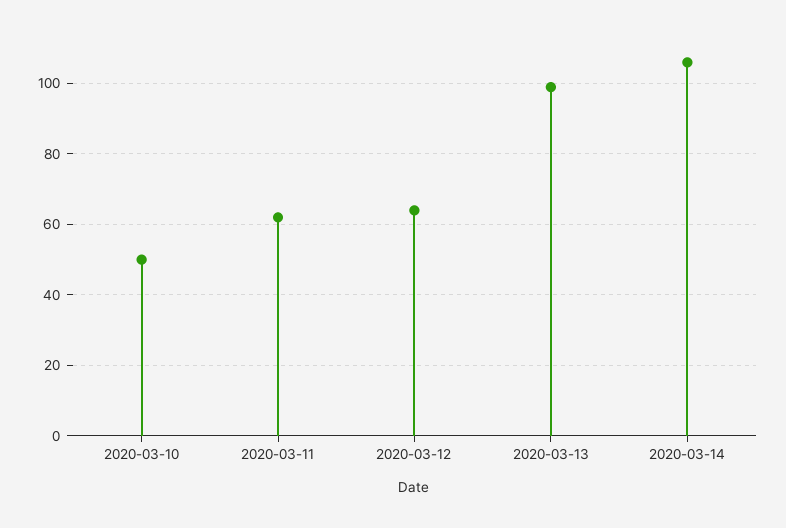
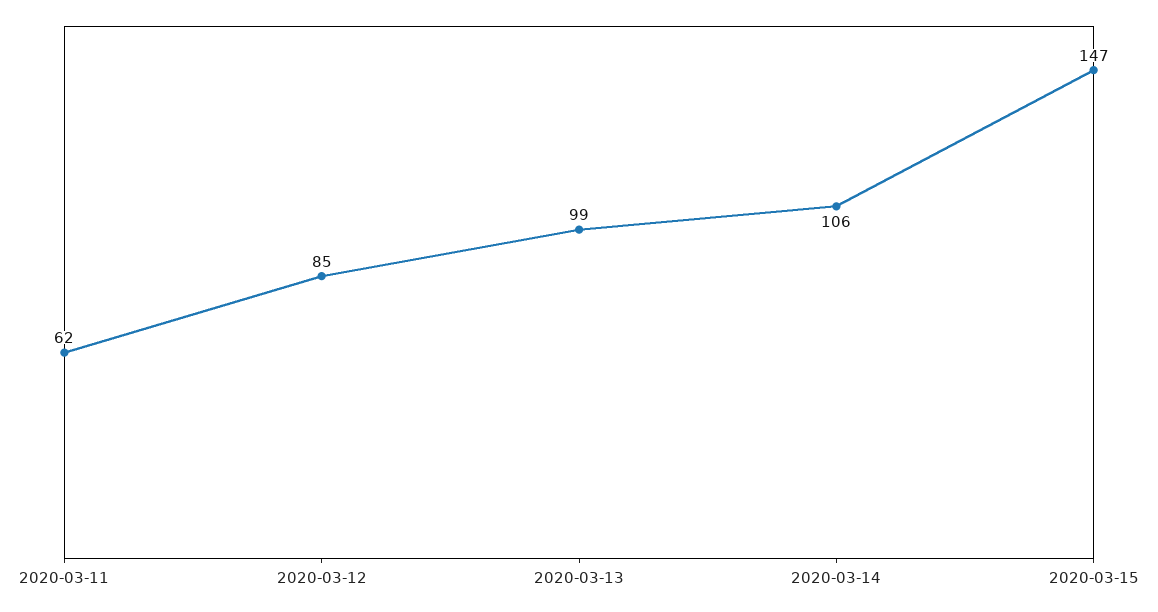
2020-03-10: 50 -> none
2020-03-12: 65 -> 85
2020-03-15: none -> 147

